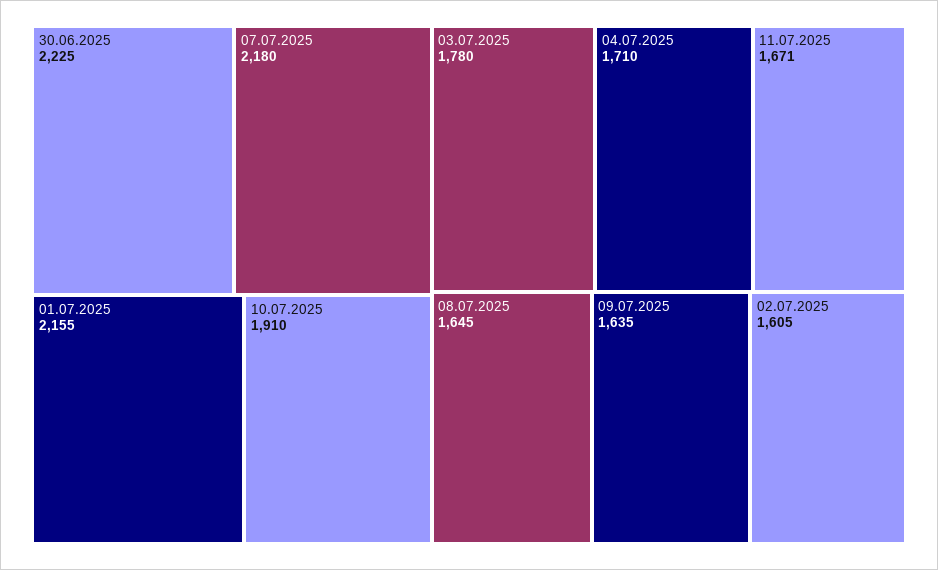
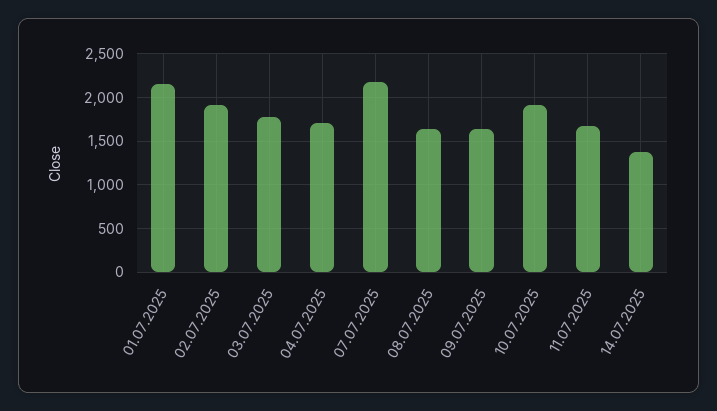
30.06.2025: 2225 -> none
02.07.2025: 1605 -> 1900
14.07.2025: none -> 1400

